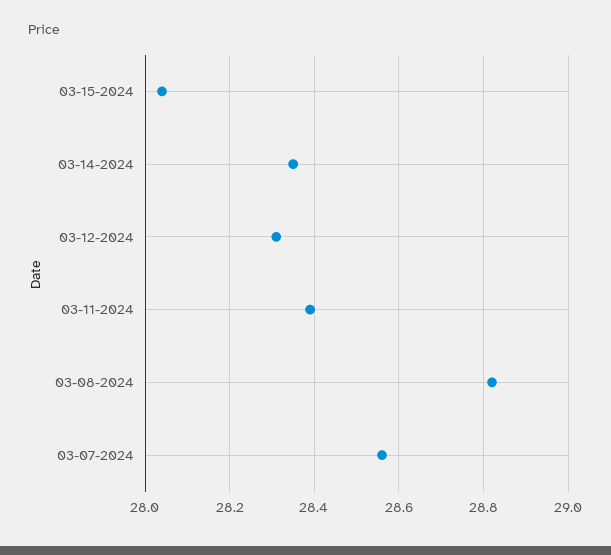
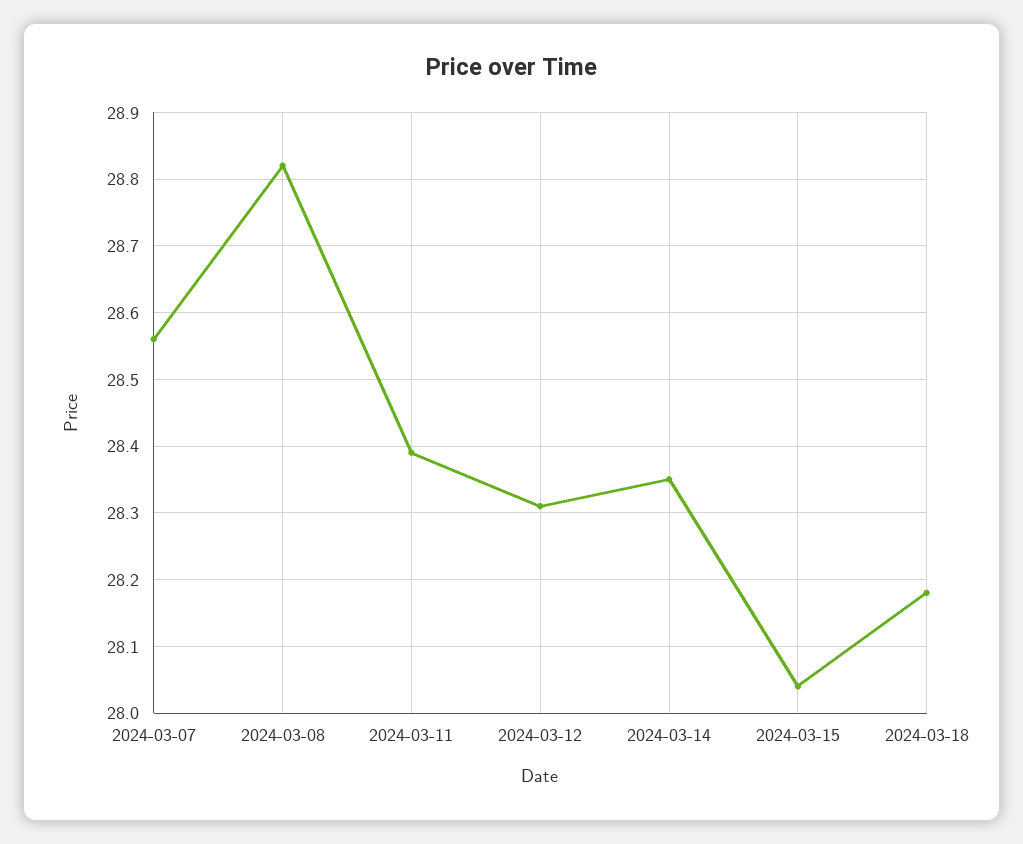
2024-03-18: none -> 28.18

